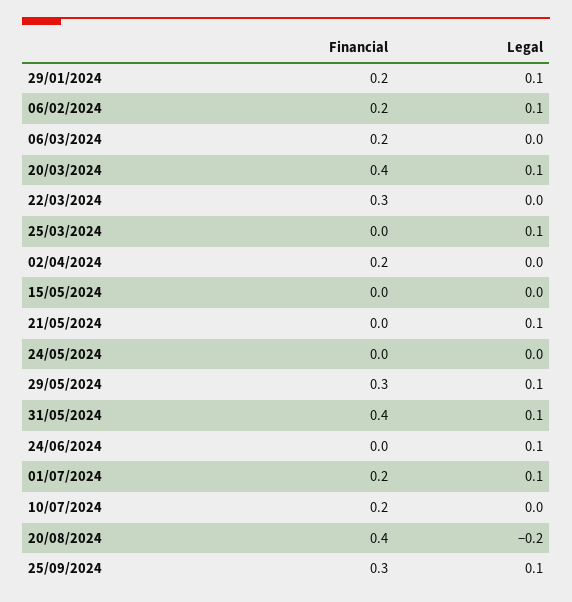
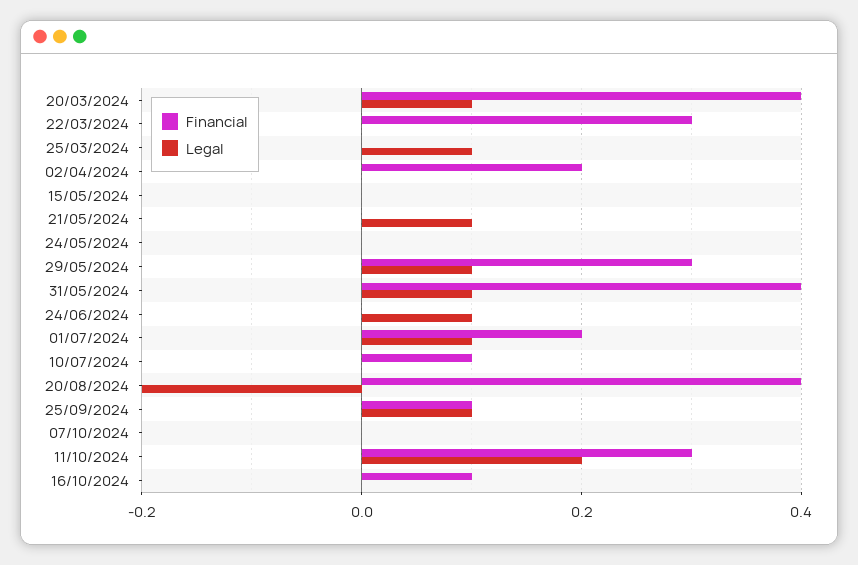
Financial, 29/01/2024: 0.2 -> none
Legal, 29/01/2024: 0.1 -> none
Financial, 06/02/2024: 0.2 -> none
Legal, 06/02/2024: 0.1 -> none
Financial, 06/03/2024: 0.2 -> none
Legal, 06/03/2024: 0 -> none
Financial, 10/07/2024: 0.2 -> 0.1
Financial, 25/09/2024: 0.3 -> 0.1
Financial, 07/10/2024: none -> 0
Legal, 07/10/2024: none -> 0
Financial, 11/10/2024: none -> 0.3
Legal, 11/10/2024: none -> 0.2
Financial, 16/10/2024: none -> 0.1
Legal, 16/10/2024: none -> 0

